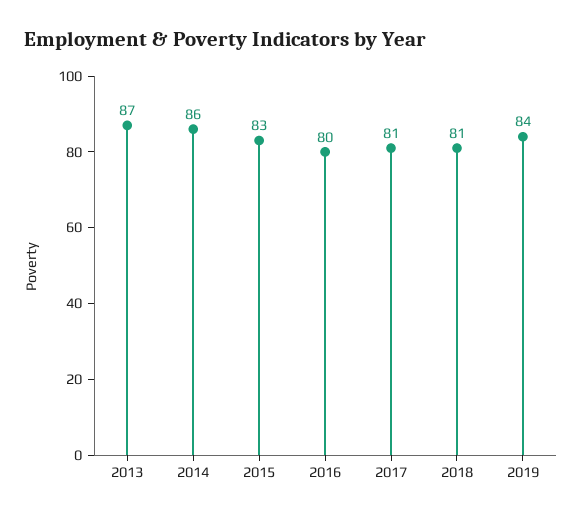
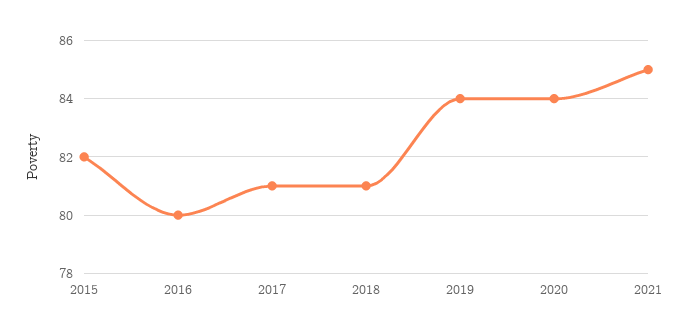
2013: 87 -> none
2014: 86 -> none
2015: 83 -> 82
2020: none -> 84
2021: none -> 85

